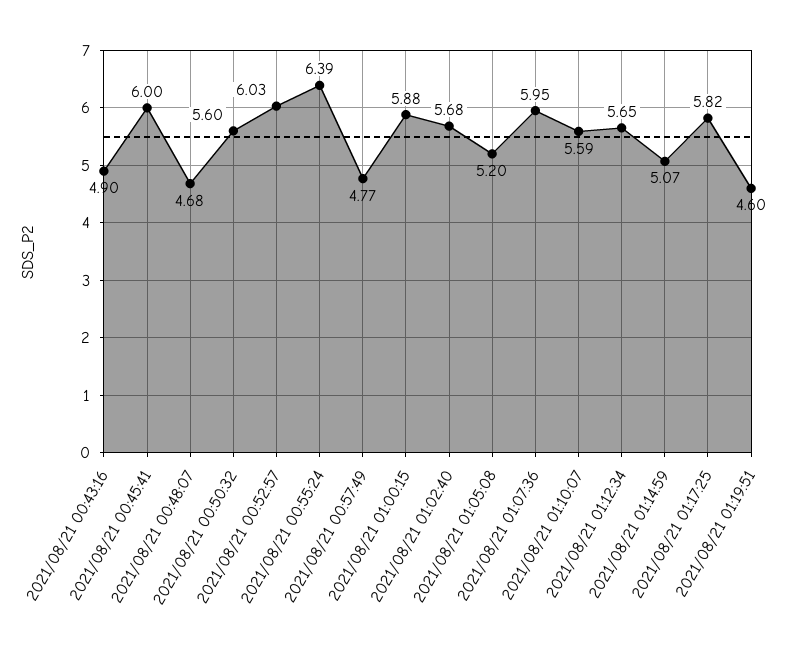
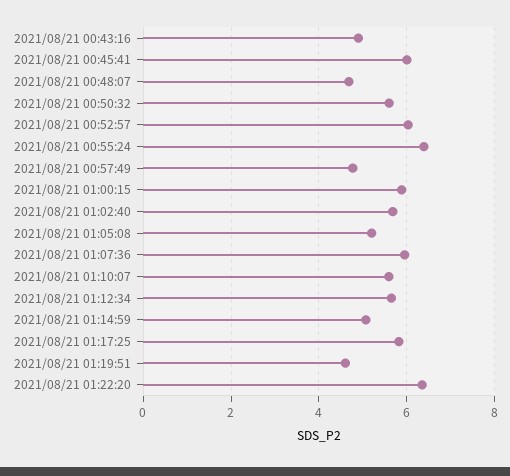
2021/08/21 01:22:20: none -> 6.4

